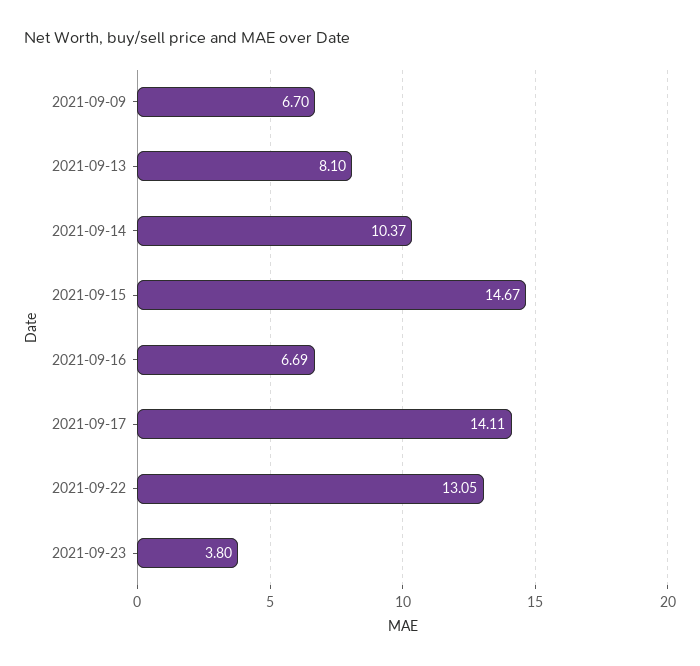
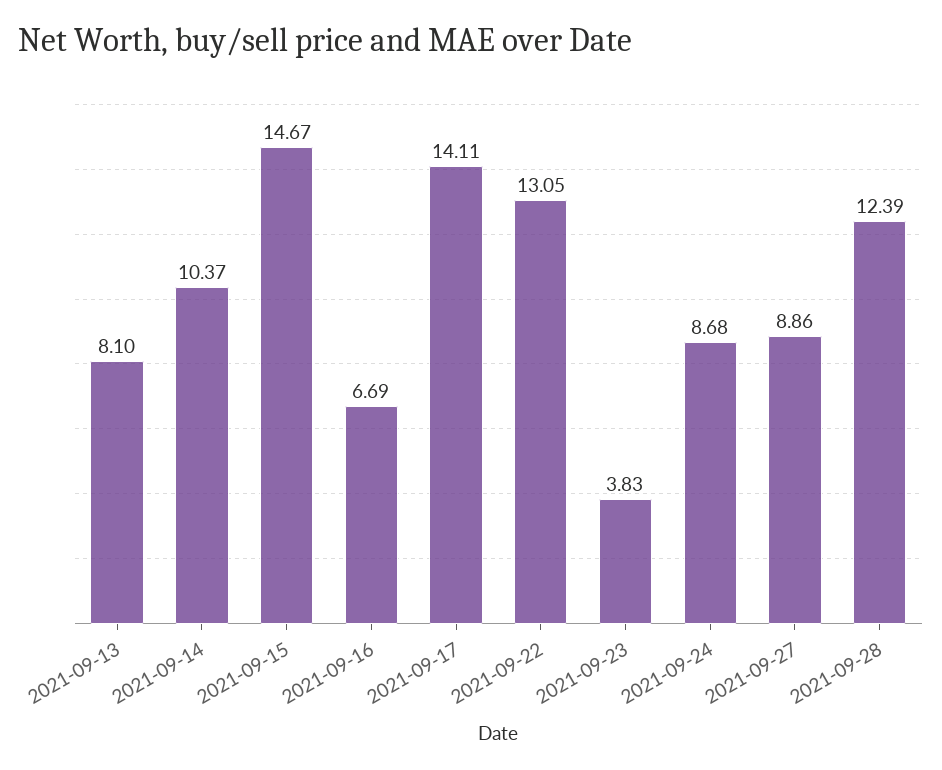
2021-09-09: 6.7 -> none
2021-09-23: 3.8 -> 3.83
2021-09-24: none -> 8.68
2021-09-27: none -> 8.86
2021-09-28: none -> 12.39

